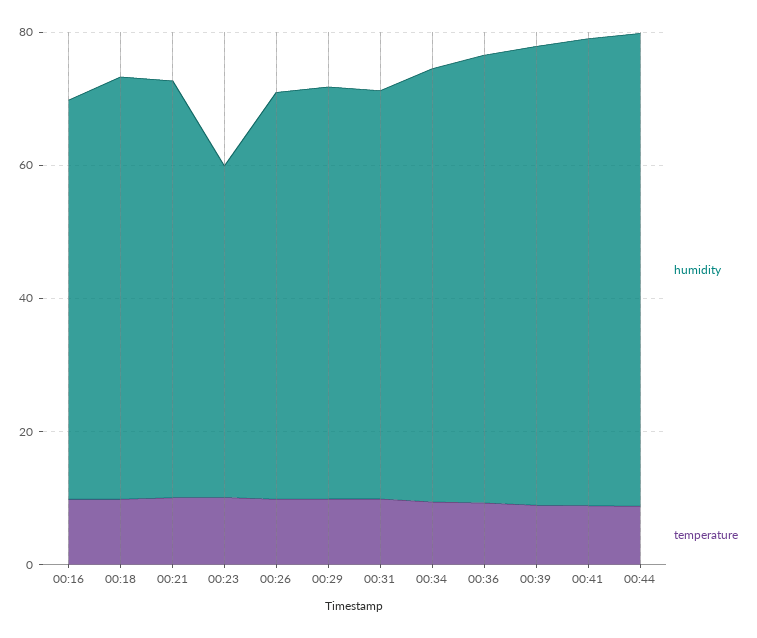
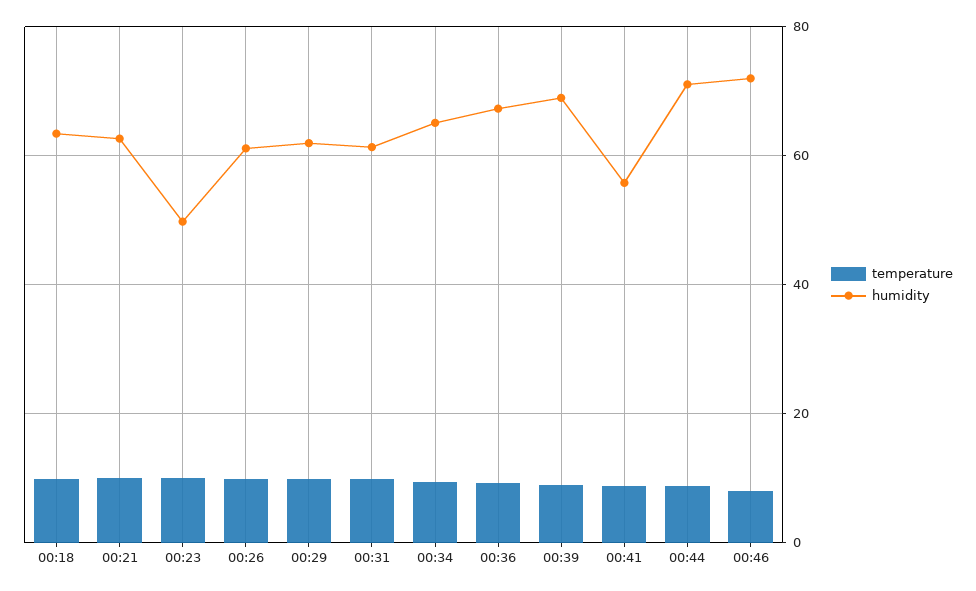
humidity, 00:16: 60 -> none
temperature, 00:16: 10 -> none
humidity, 00:41: 70 -> 56
temperature, 00:46: none -> 8
humidity, 00:46: none -> 72

